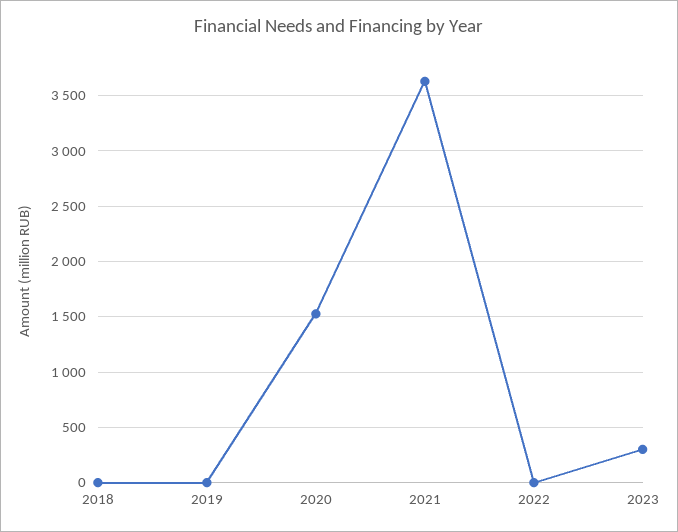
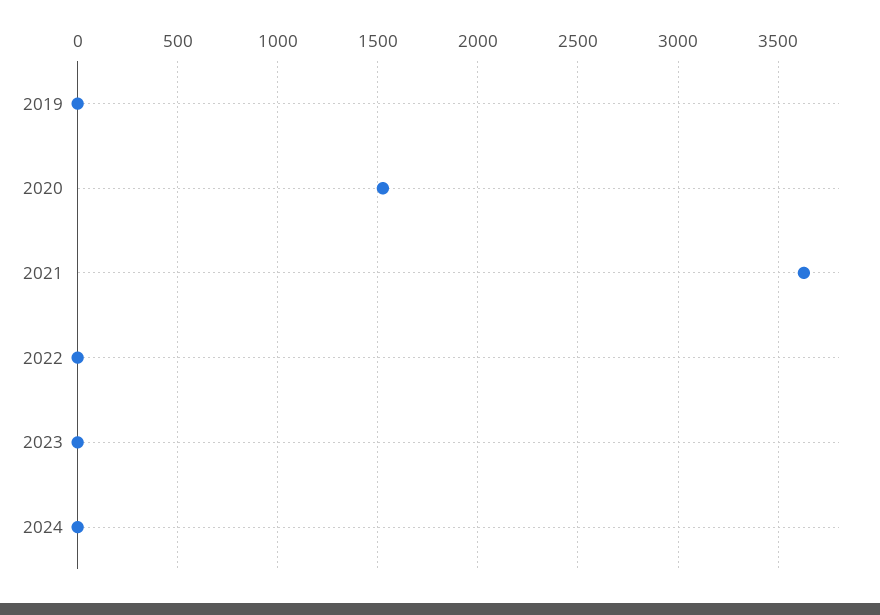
2018: 0 -> none
2023: 300 -> 0
2024: none -> 0

